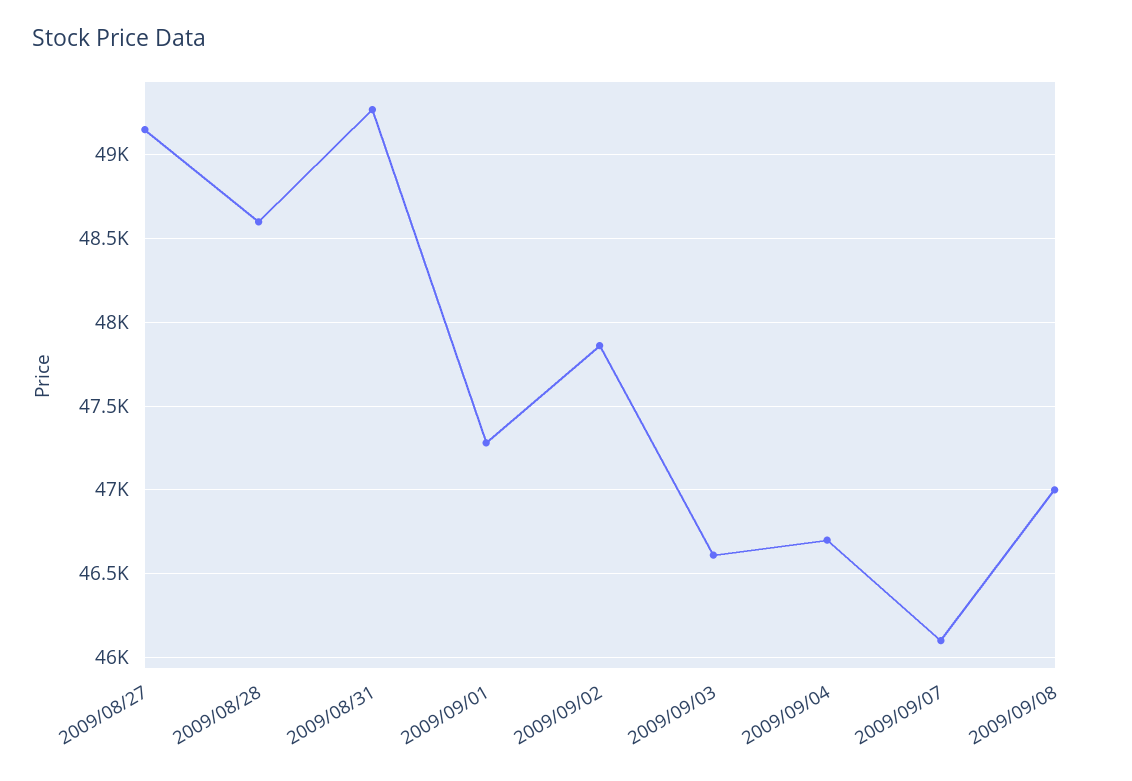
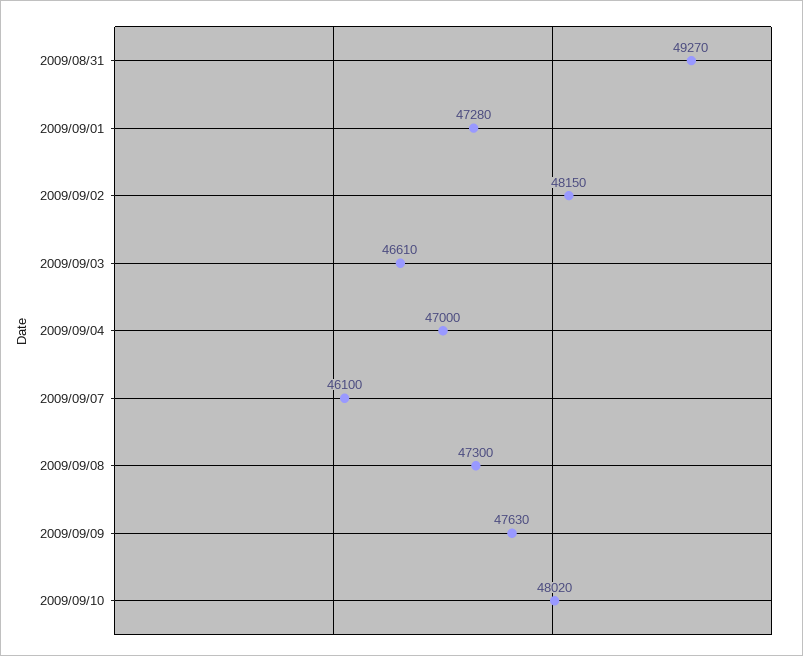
2009/08/27: 49150 -> none
2009/08/28: 48600 -> none
2009/09/02: 47850 -> 48150
2009/09/04: 46700 -> 47000
2009/09/08: 47000 -> 47300
2009/09/09: none -> 47630
2009/09/10: none -> 48020

